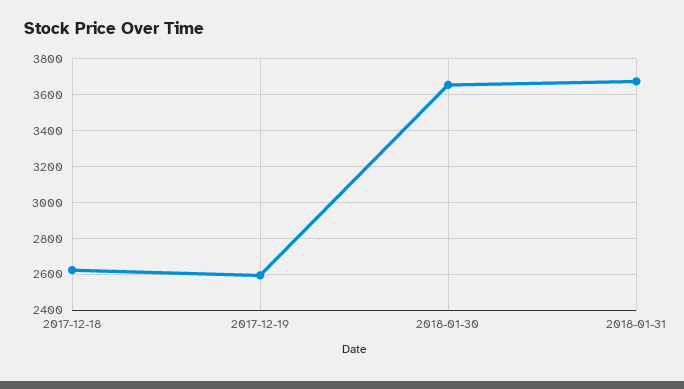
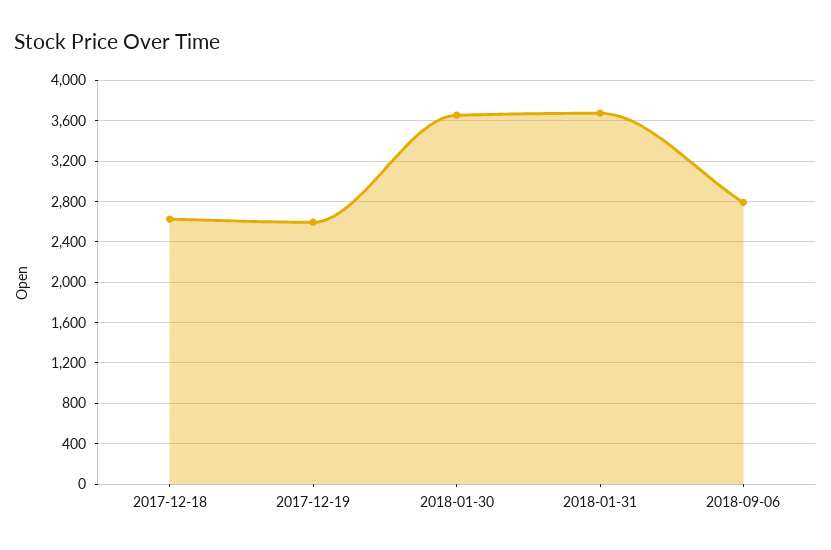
2018-09-06: none -> 2800

